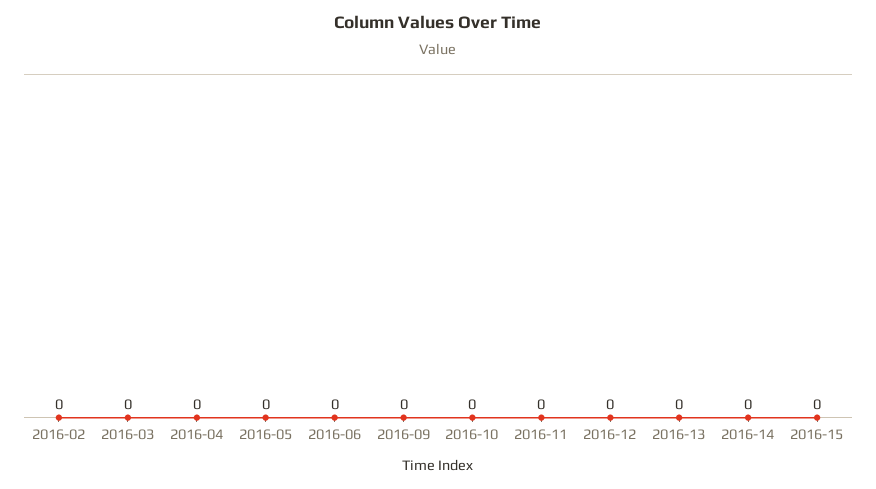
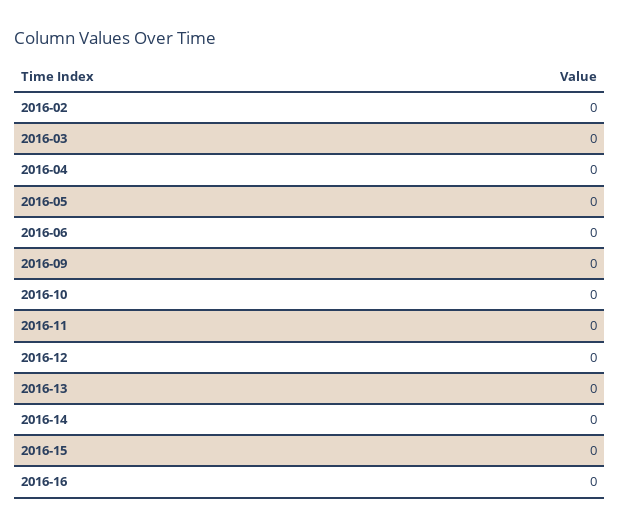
2016-16: none -> 0

